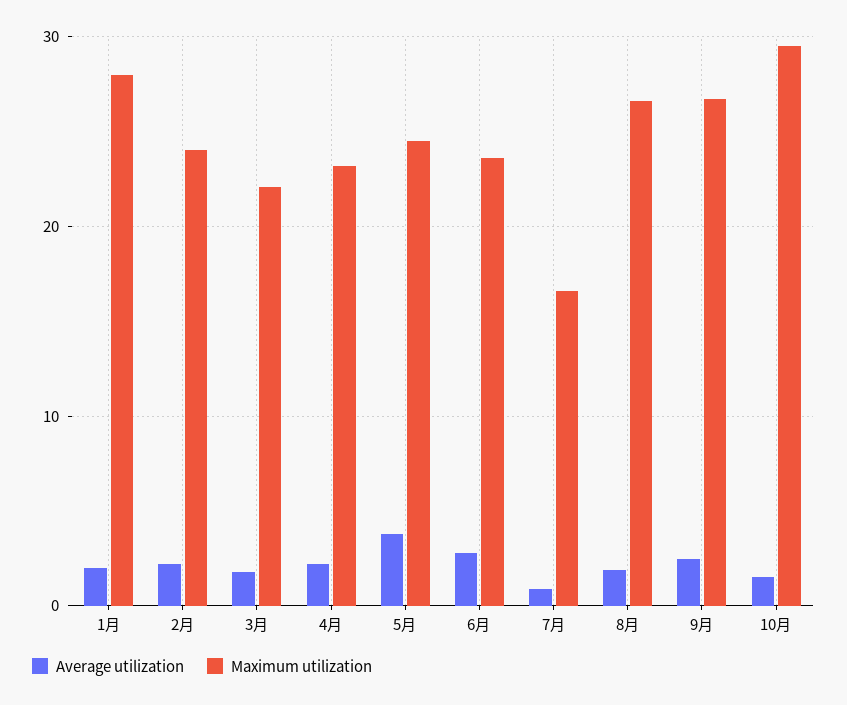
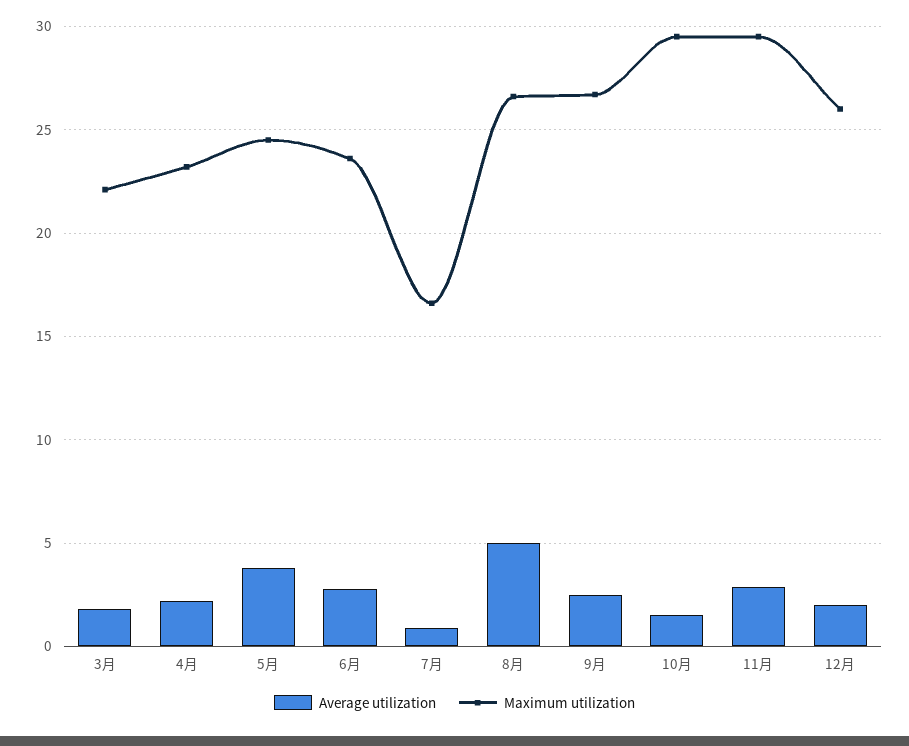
Average utilization, 1月: 2 -> none
Maximum utilization, 1月: 28 -> none
Average utilization, 2月: 2 -> none
Maximum utilization, 2月: 24 -> none
Average utilization, 8月: 2 -> 5
Average utilization, 11月: none -> 3
Maximum utilization, 11月: none -> 29.5
Average utilization, 12月: none -> 2
Maximum utilization, 12月: none -> 26

